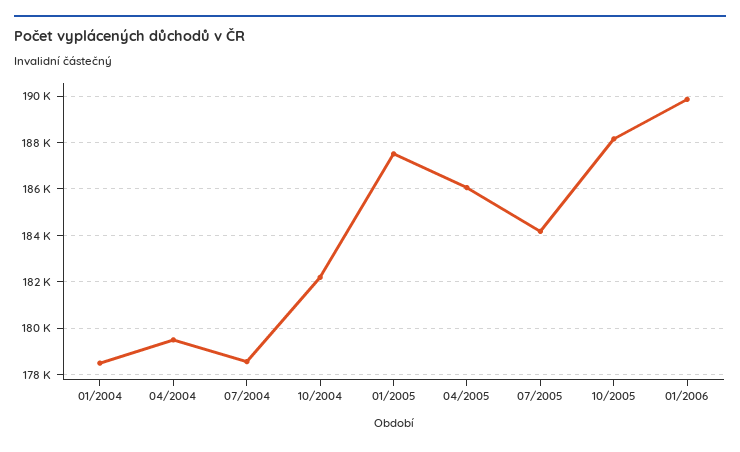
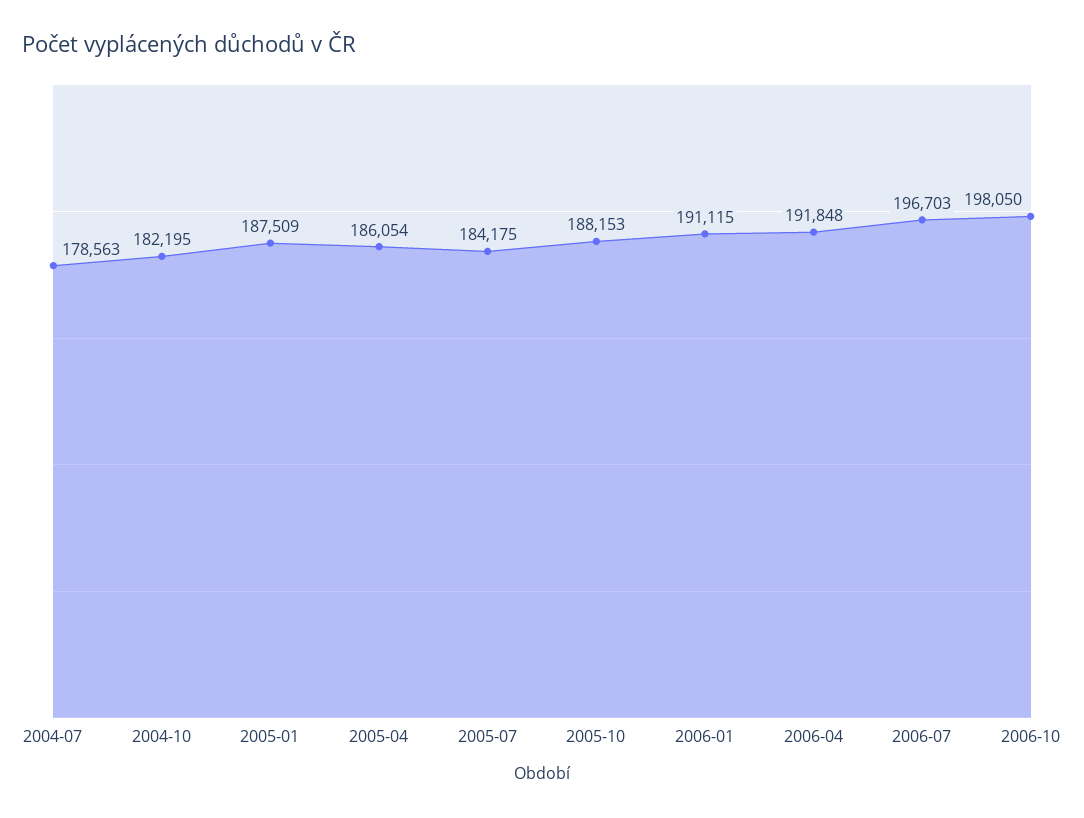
01/2004: 178500 -> none
04/2004: 179500 -> none
01/2006: 190000 -> 191115
2006-04: none -> 191848
2006-07: none -> 196703
2006-10: none -> 198050

